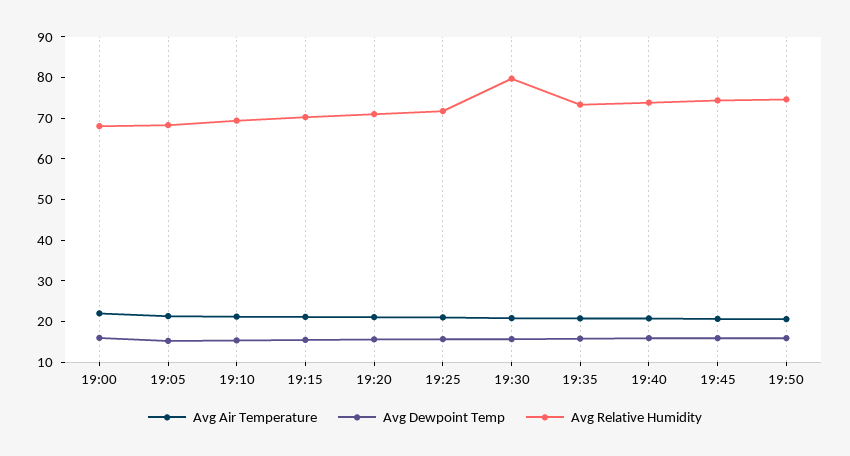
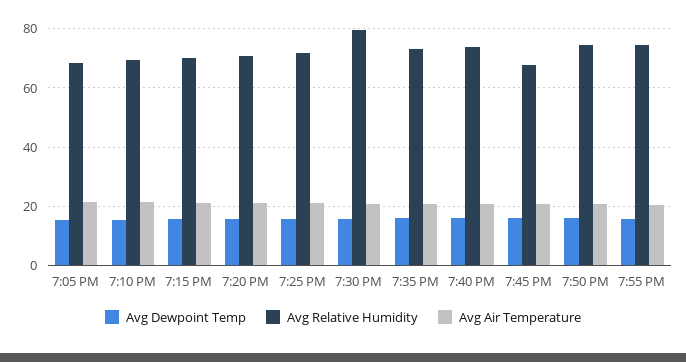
Avg Air Temperature, 19:00: 22 -> none
Avg Dewpoint Temp, 19:00: 16 -> none
Avg Relative Humidity, 19:00: 68 -> none
Avg Relative Humidity, 19:45: 74 -> 67.5
Avg Dewpoint Temp, 7:55 PM: none -> 15
Avg Relative Humidity, 7:55 PM: none -> 75
Avg Air Temperature, 7:55 PM: none -> 20

